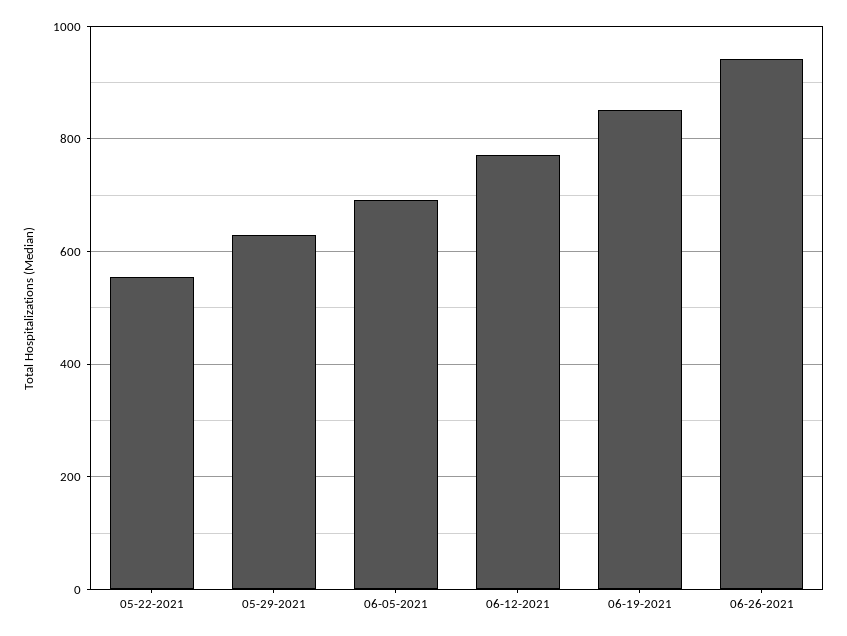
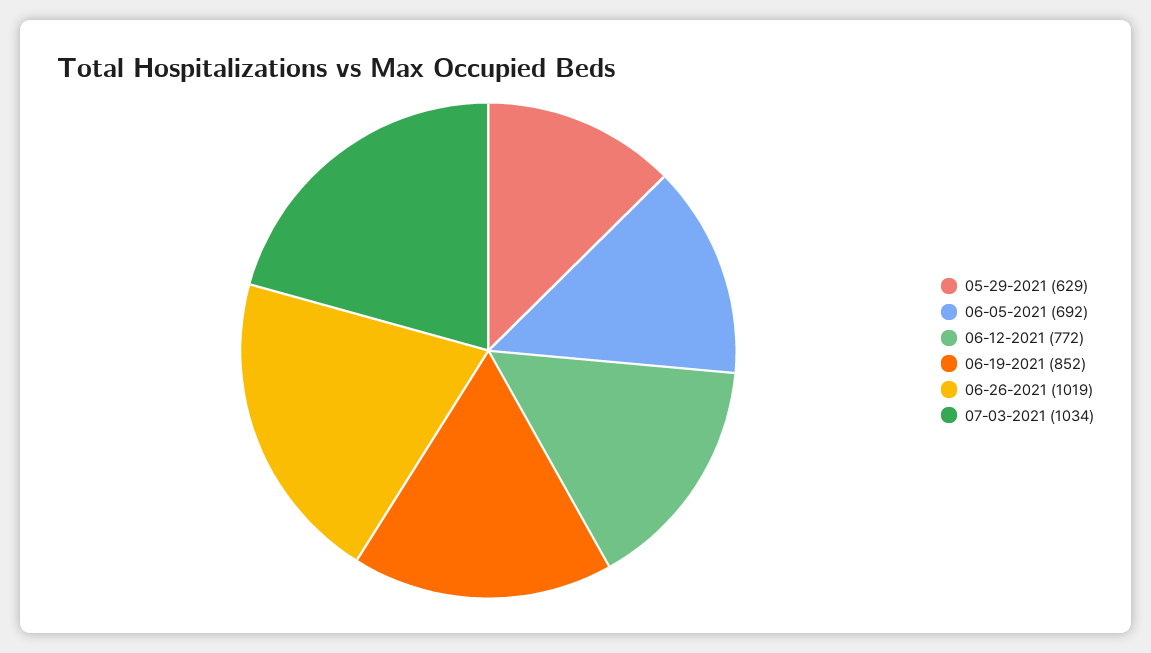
05-22-2021: 560 -> none
06-26-2021: 940 -> 1019
07-03-2021: none -> 1034

